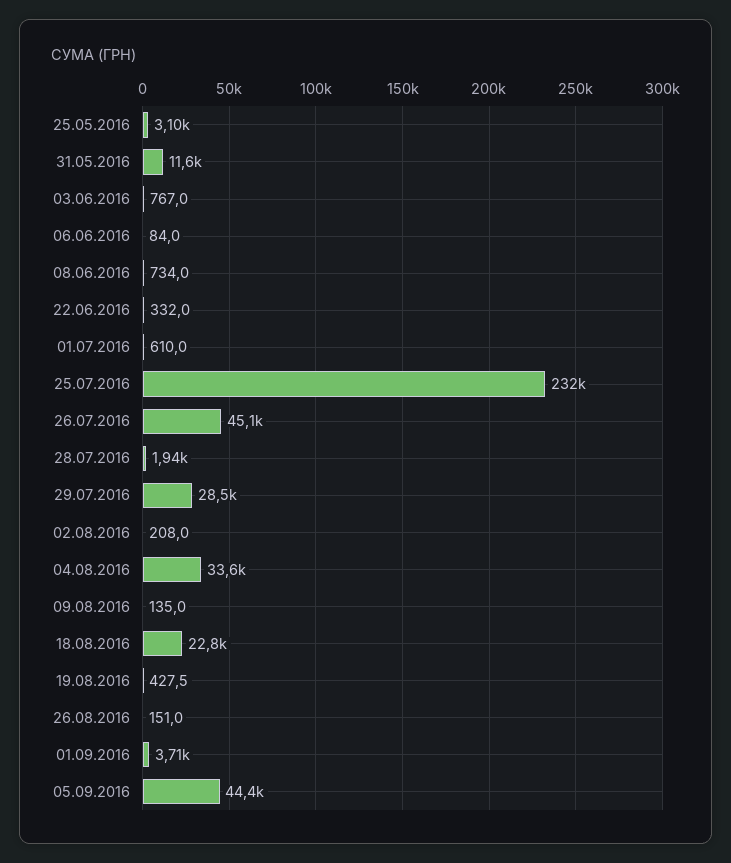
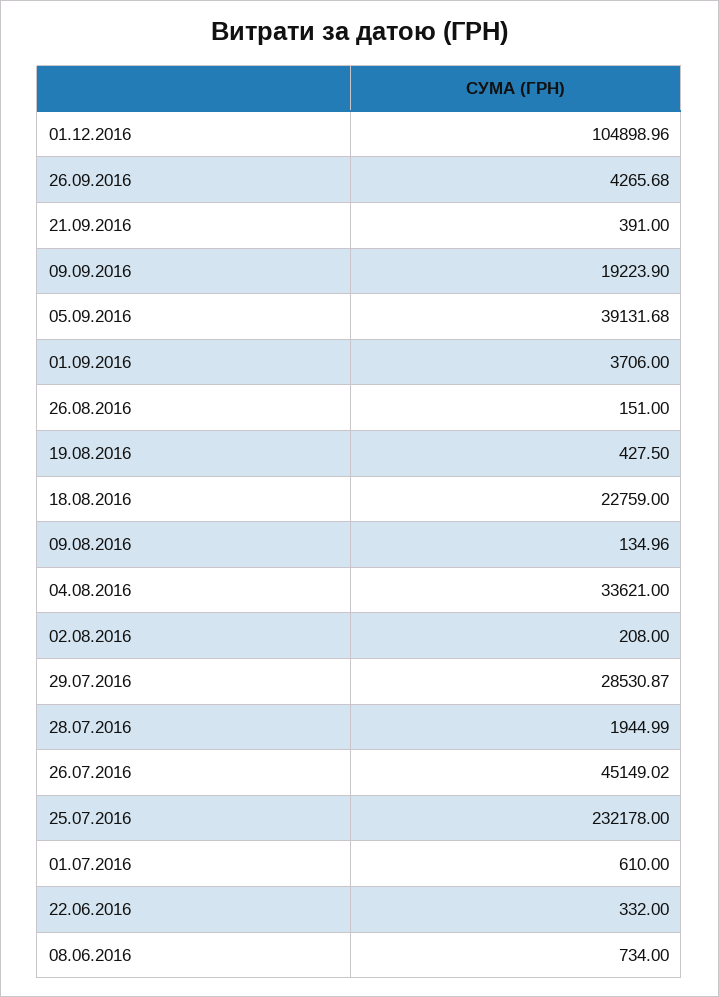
25.05.2016: 3100 -> none
31.05.2016: 11600 -> none
03.06.2016: 767 -> none
06.06.2016: 84 -> none
05.09.2016: 44400 -> 39131.68
01.12.2016: none -> 104898.96
26.09.2016: none -> 4265.68
21.09.2016: none -> 391
09.09.2016: none -> 19223.9

